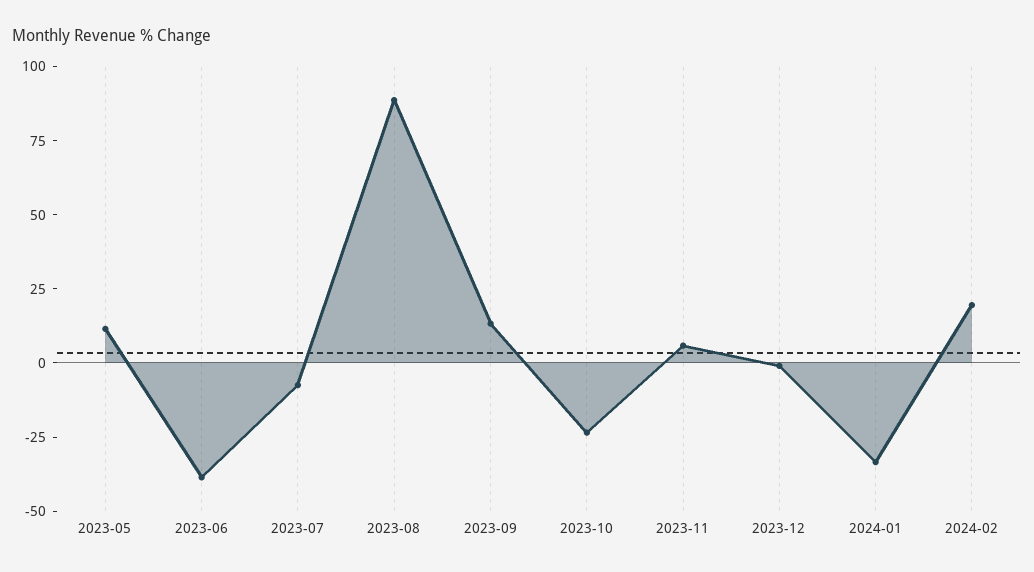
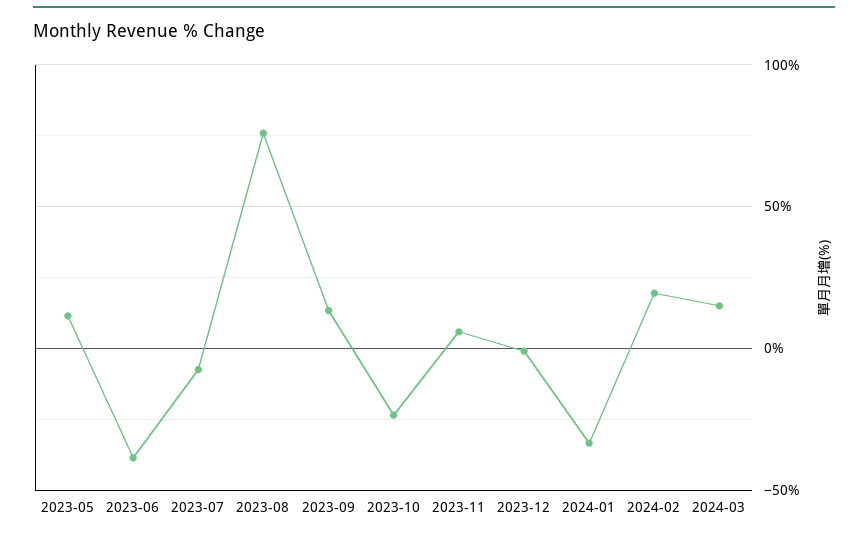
2023-08: 90 -> 75
2024-03: none -> 15

